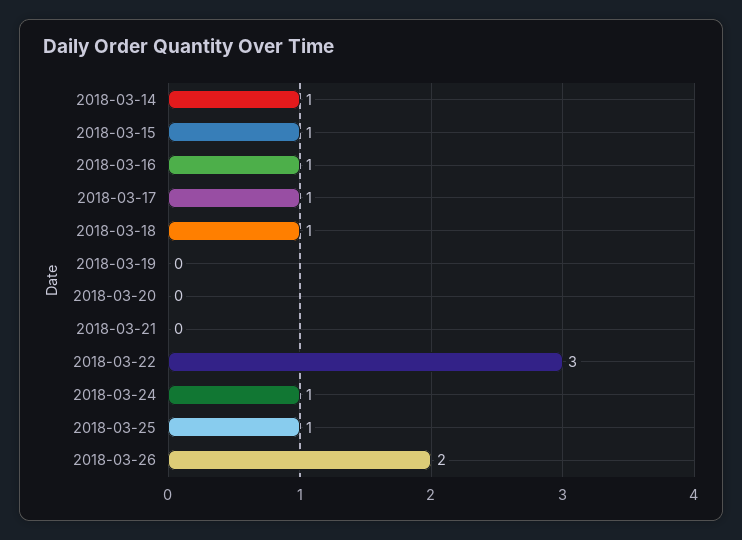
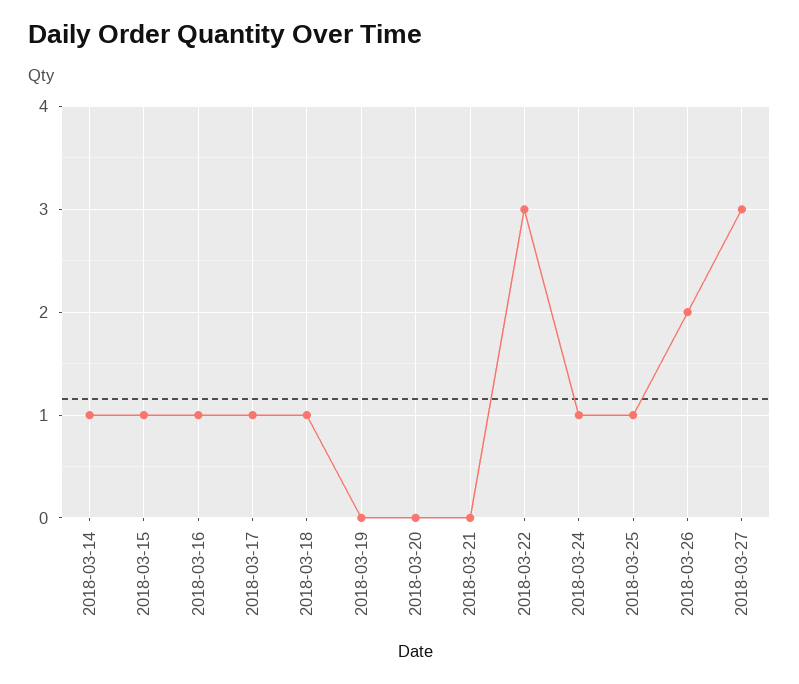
2018-03-27: none -> 3

